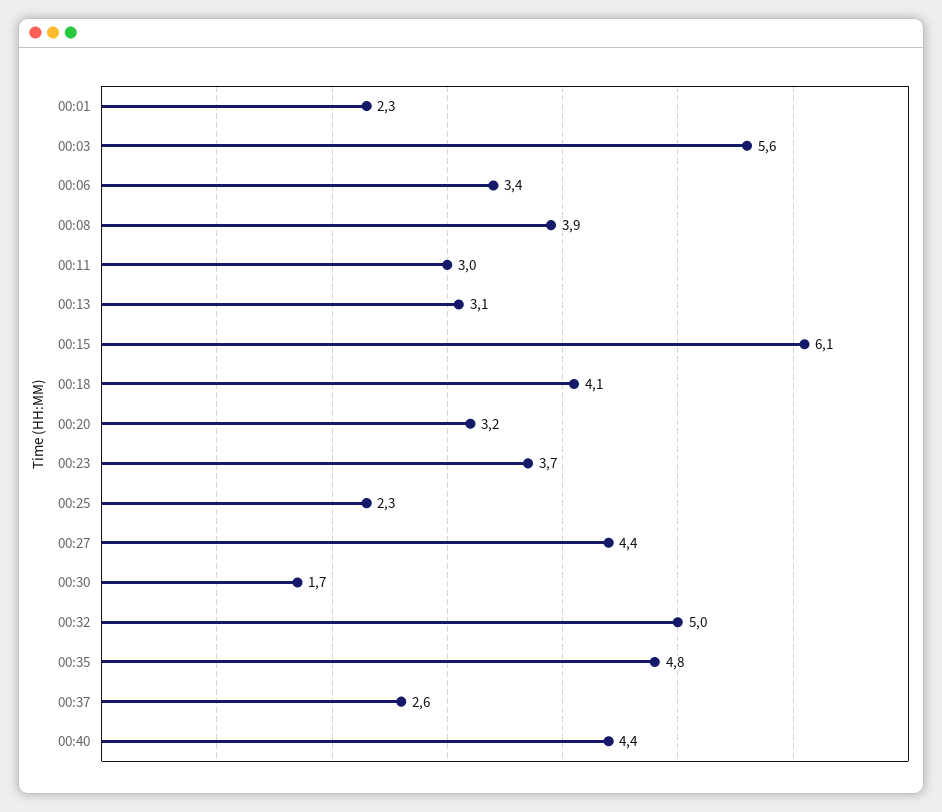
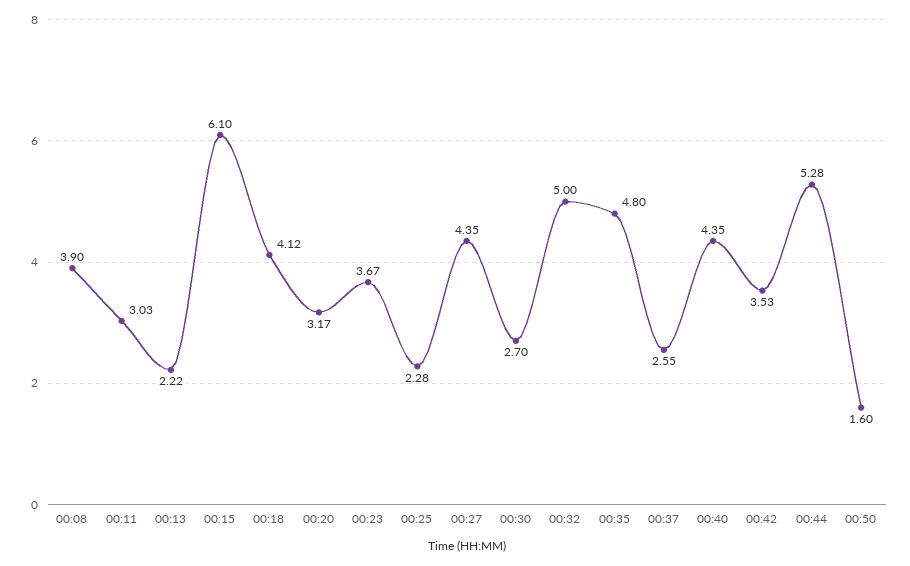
00:01: 2.3 -> none
00:03: 5.6 -> none
00:06: 3.4 -> none
00:13: 3.1 -> 2.22
00:30: 1.7 -> 2.7
00:42: none -> 3.53
00:44: none -> 5.28
00:50: none -> 1.6

